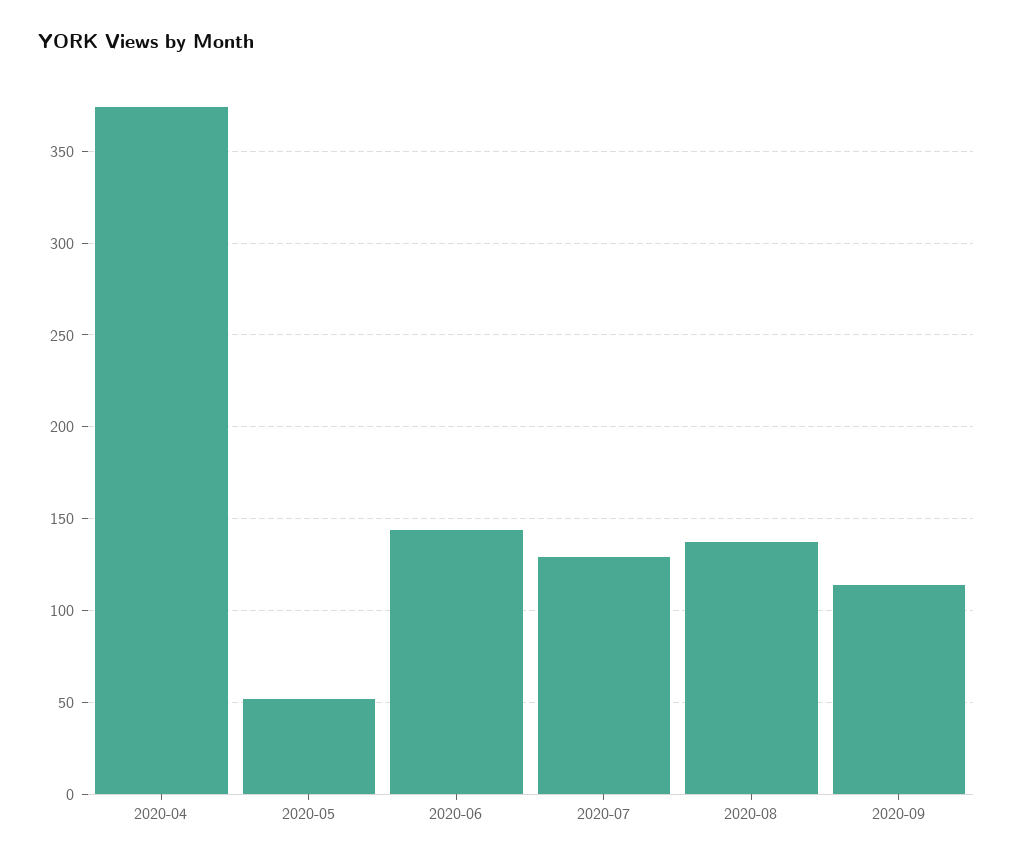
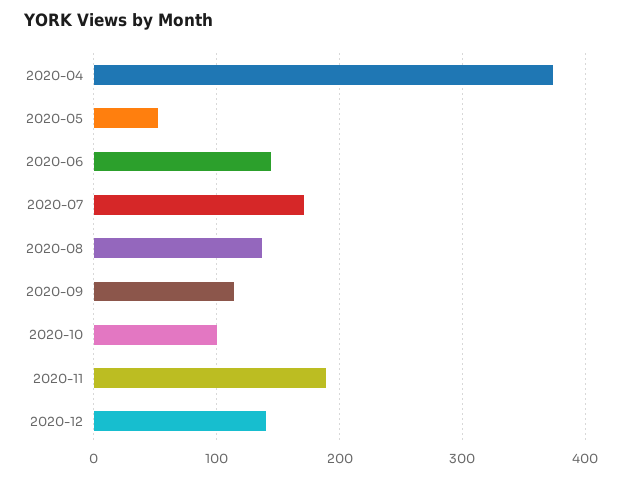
2020-07: 130 -> 170
2020-10: none -> 100
2020-11: none -> 190
2020-12: none -> 140

